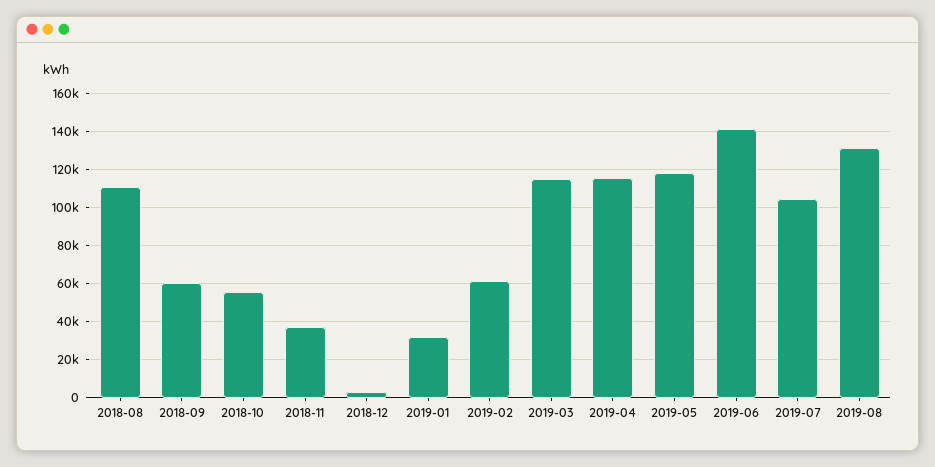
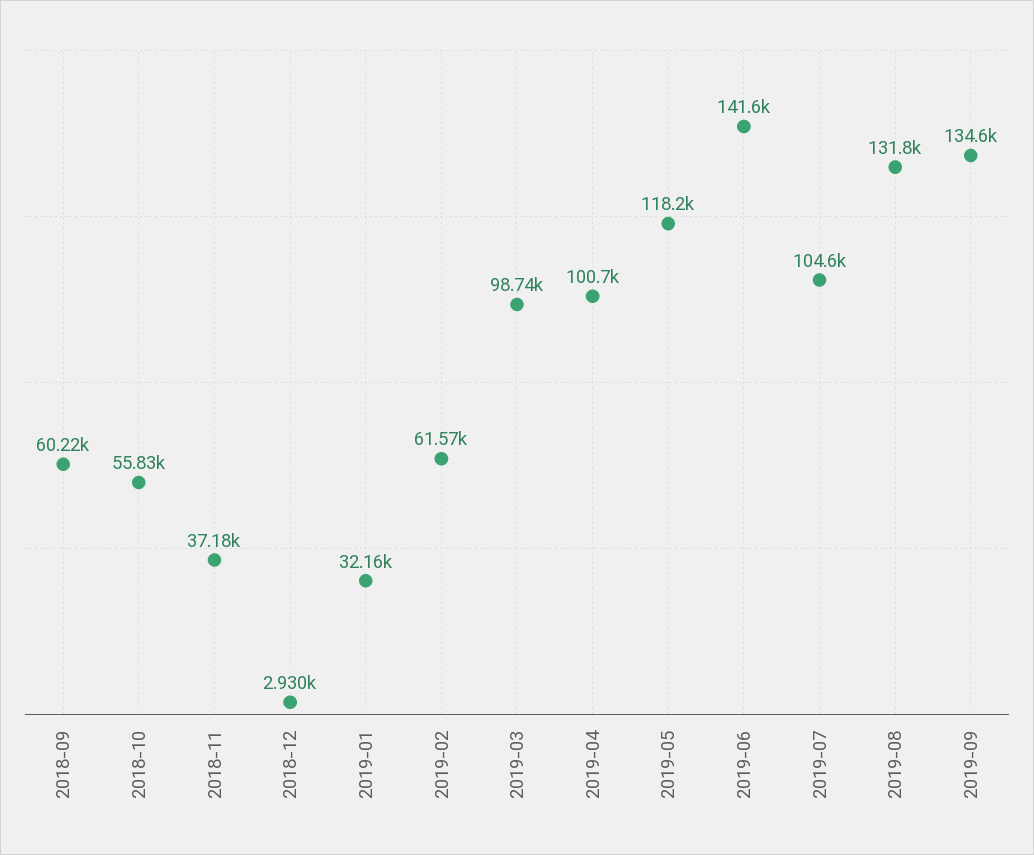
2018-08: 110000 -> none
2019-03: 115000 -> 98740
2019-04: 115000 -> 100700
2019-09: none -> 134600

